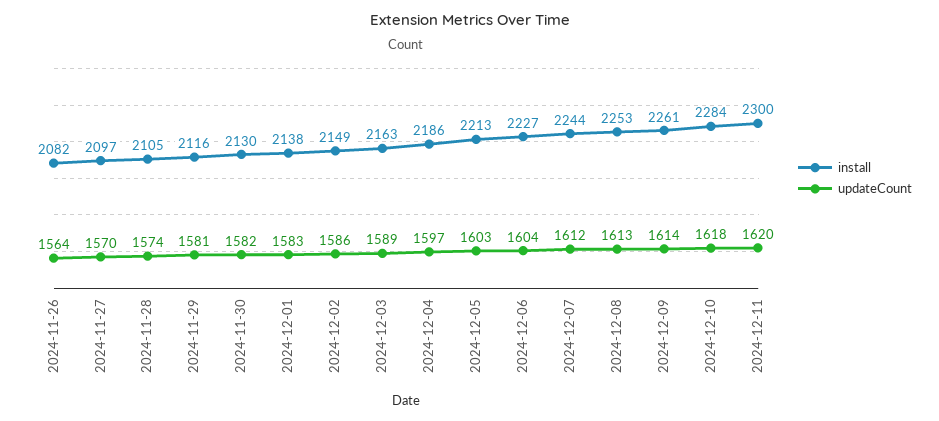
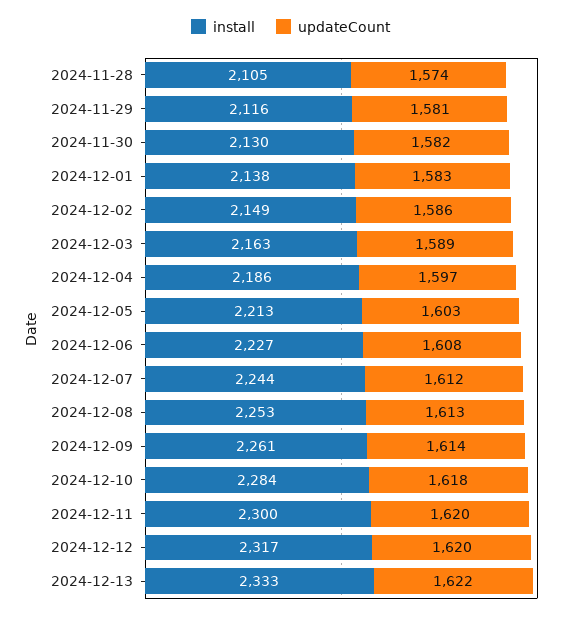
install, 2024-11-26: 2082 -> none
updateCount, 2024-11-26: 1564 -> none
install, 2024-11-27: 2097 -> none
updateCount, 2024-11-27: 1570 -> none
updateCount, 2024-12-06: 1604 -> 1608
install, 2024-12-12: none -> 2317
updateCount, 2024-12-12: none -> 1620
install, 2024-12-13: none -> 2333
updateCount, 2024-12-13: none -> 1622

